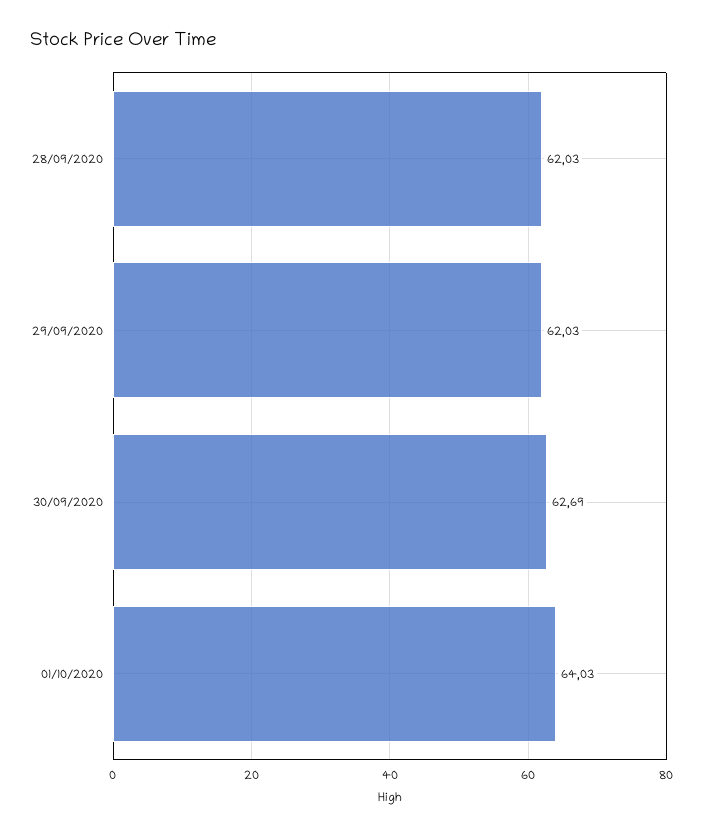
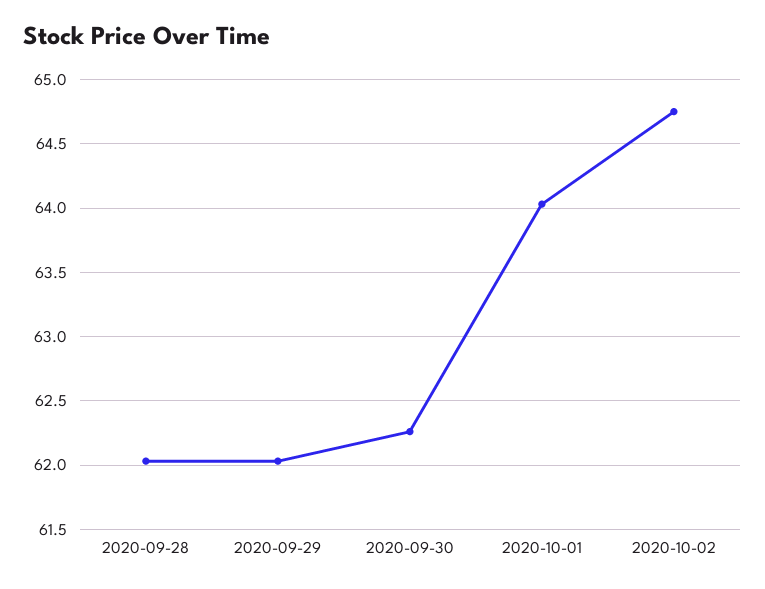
30/09/2020: 62.69 -> 62.25
2020-10-02: none -> 64.75

